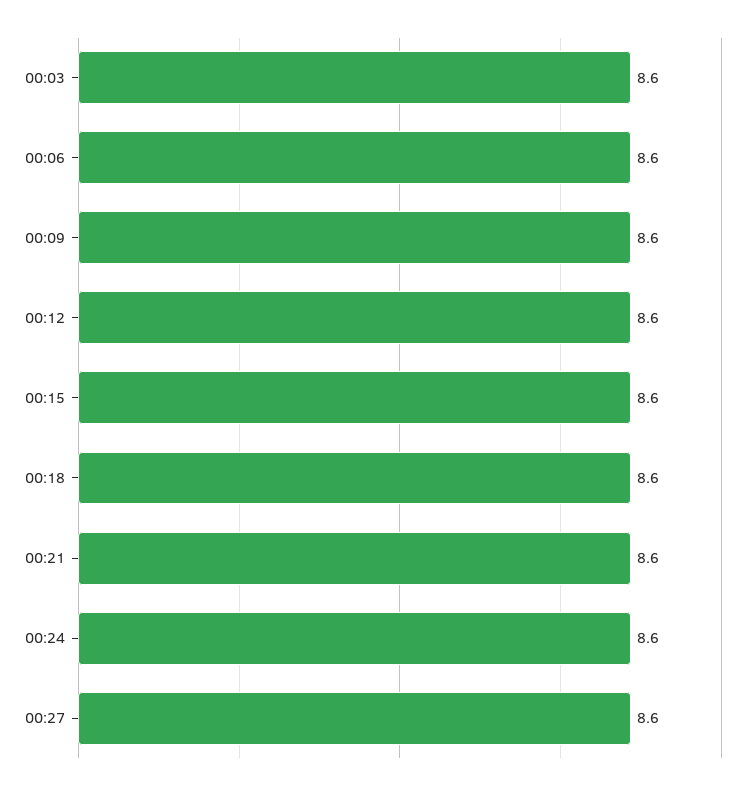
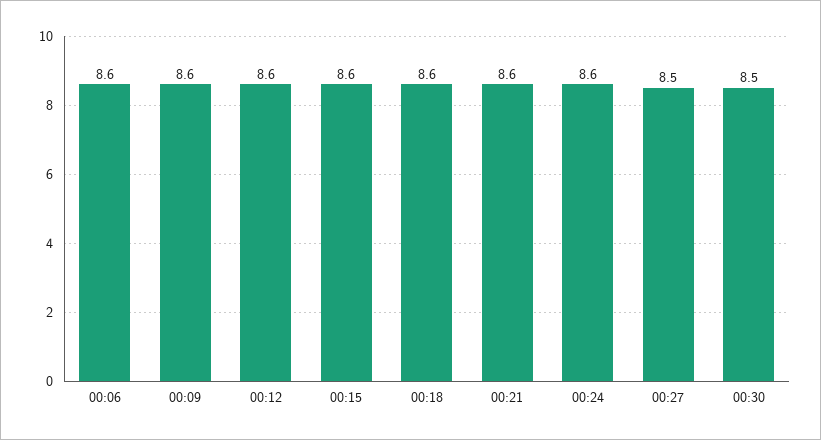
00:03: 8.6 -> none
00:27: 8.6 -> 8.5
00:30: none -> 8.5

